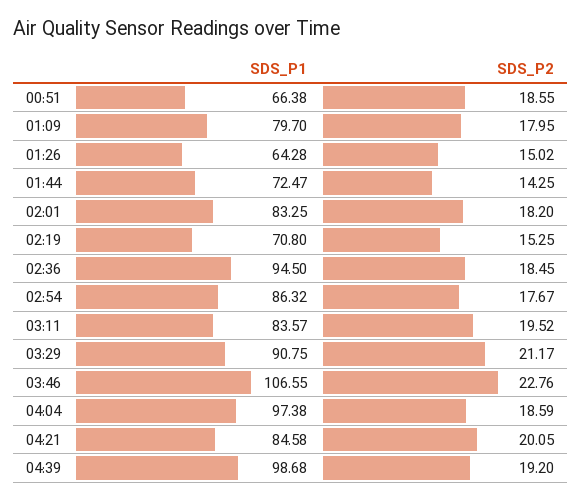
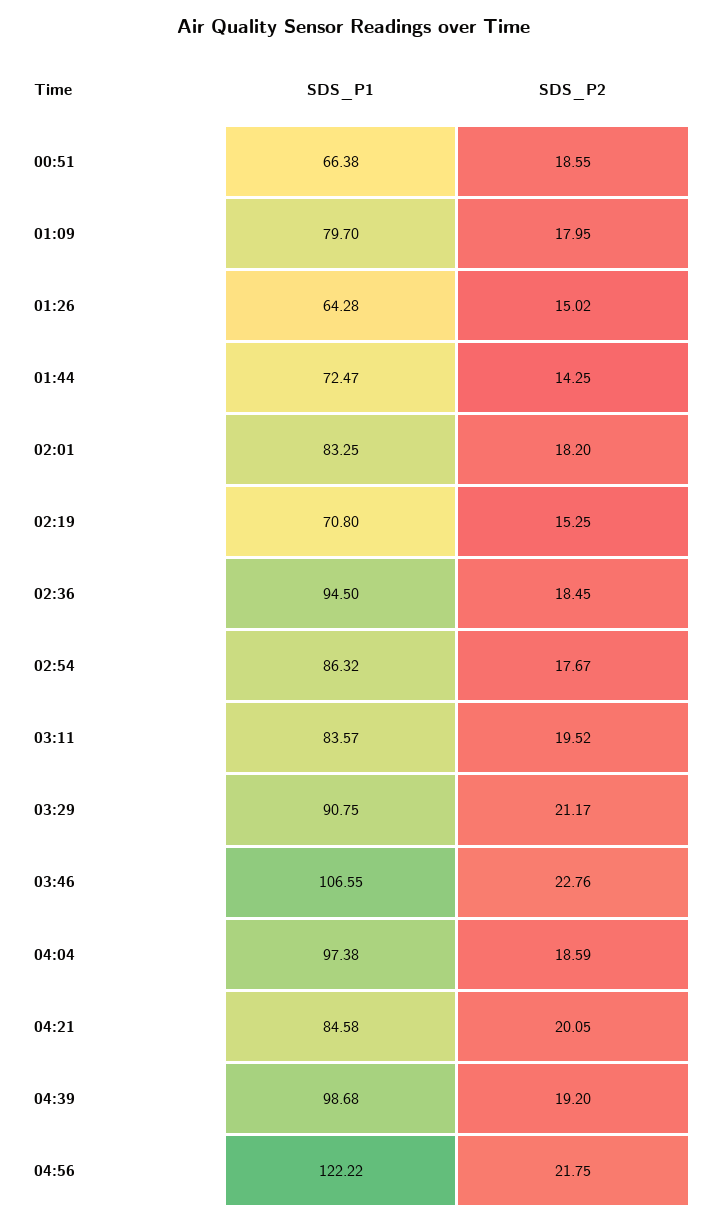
SDS_P1, 04:56: none -> 122.22
SDS_P2, 04:56: none -> 21.75

